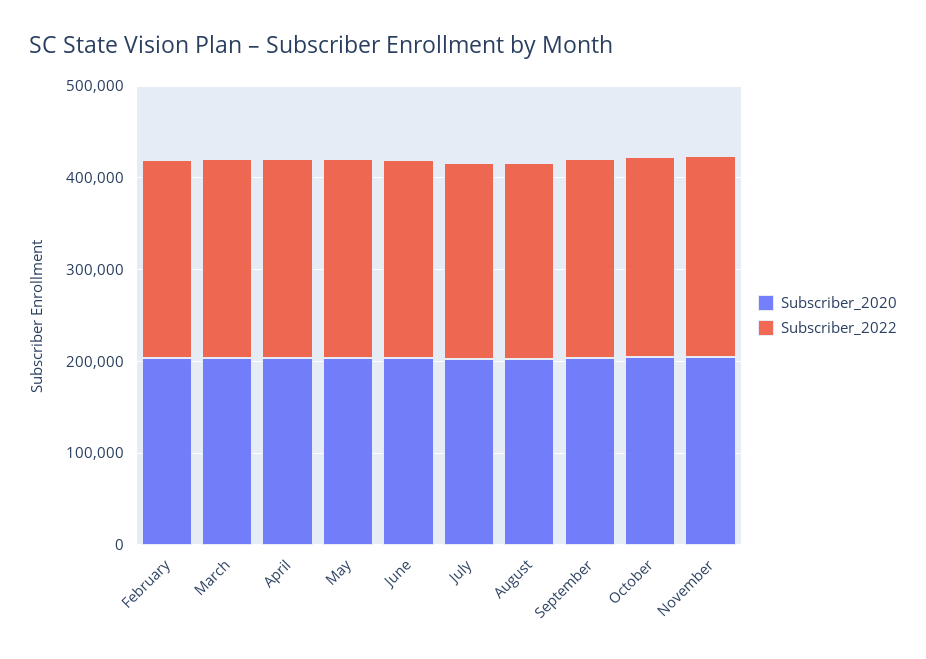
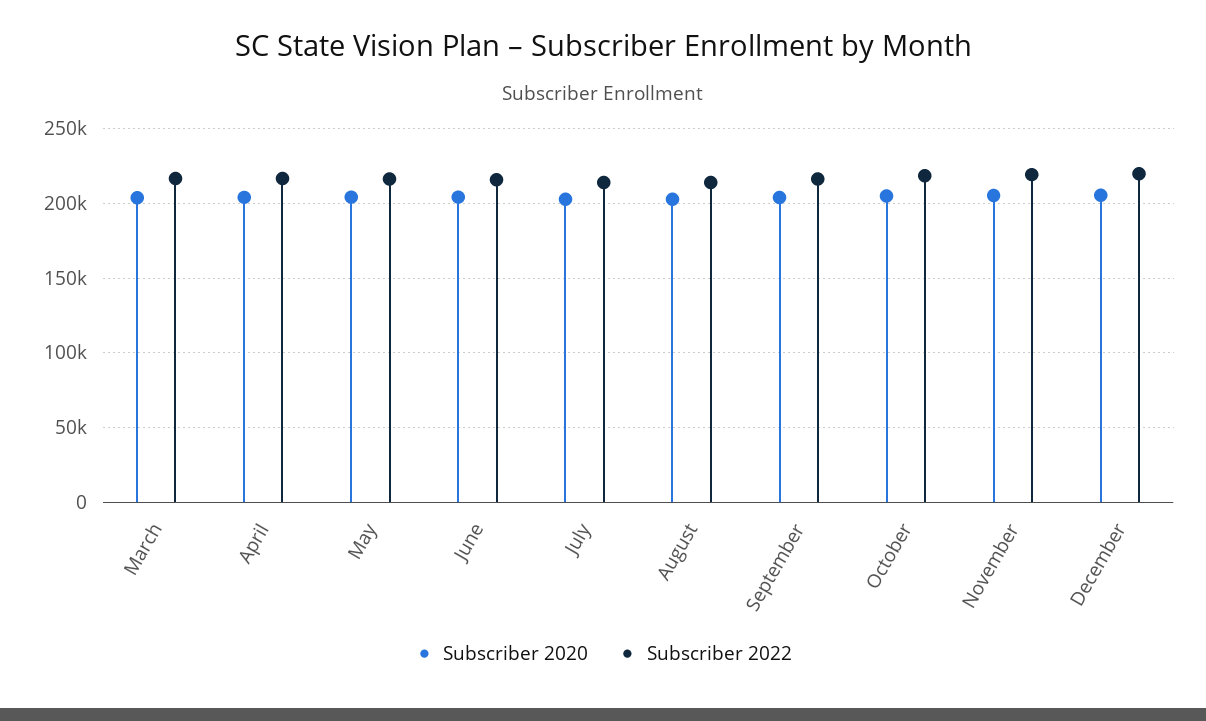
Subscriber_2020, February: 200000 -> none
Subscriber_2022, February: 220000 -> none
Subscriber_2020, December: none -> 205000
Subscriber_2022, December: none -> 220000

